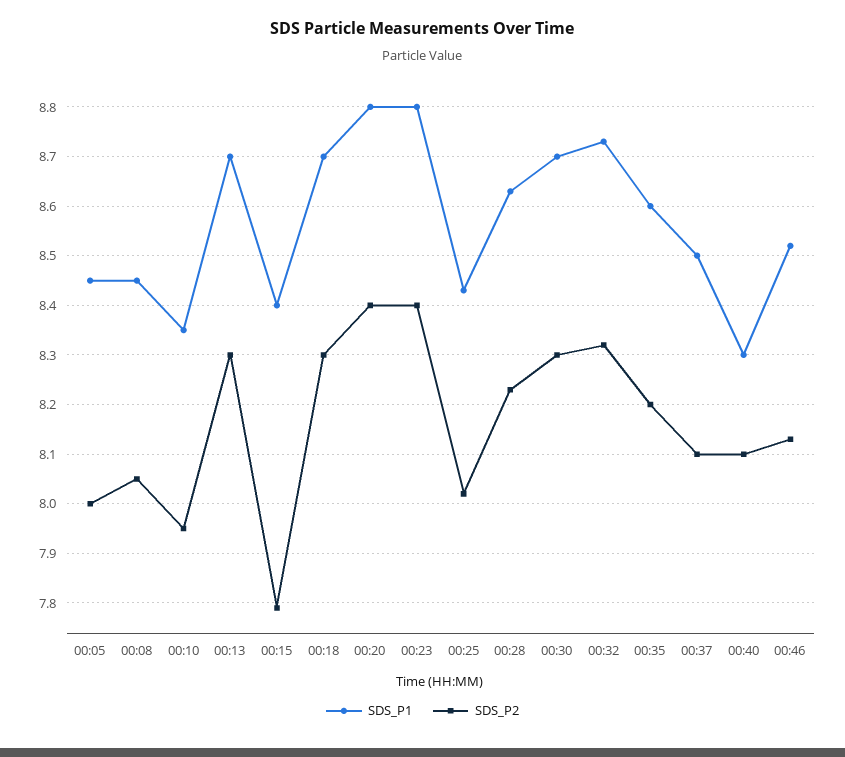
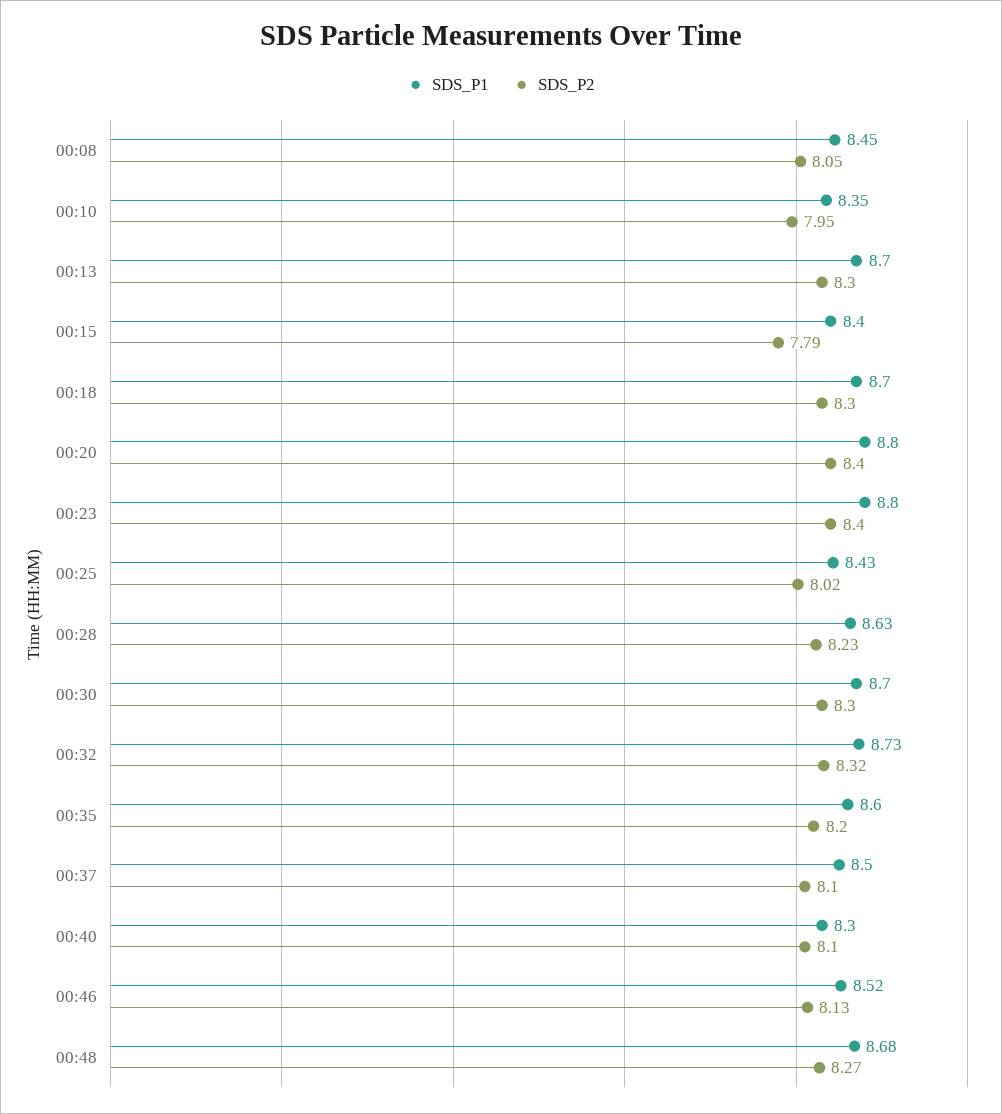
SDS_P1, 00:05: 8.45 -> none
SDS_P2, 00:05: 8 -> none
SDS_P1, 00:48: none -> 8.68
SDS_P2, 00:48: none -> 8.27

